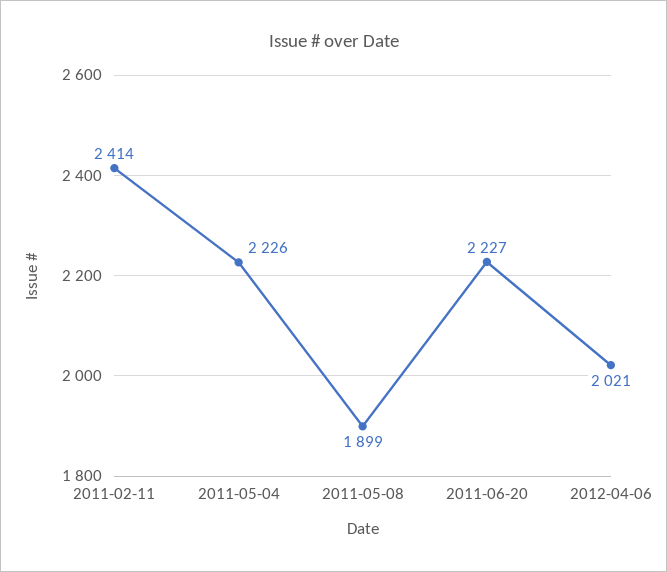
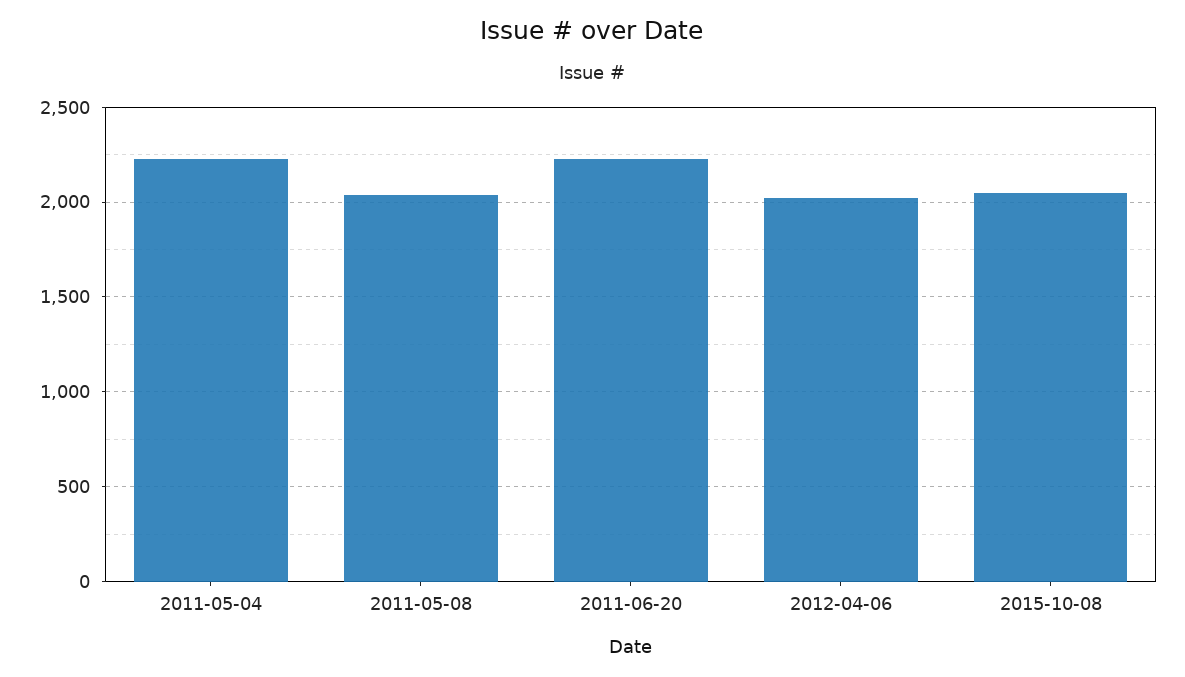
2011-02-11: 2414 -> none
2011-05-08: 1899 -> 2050
2015-10-08: none -> 2050

